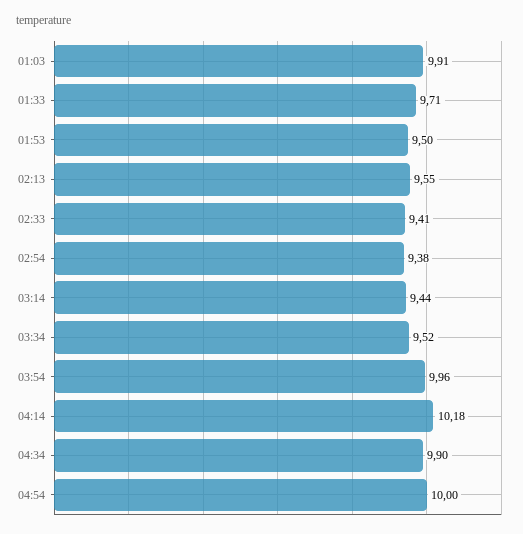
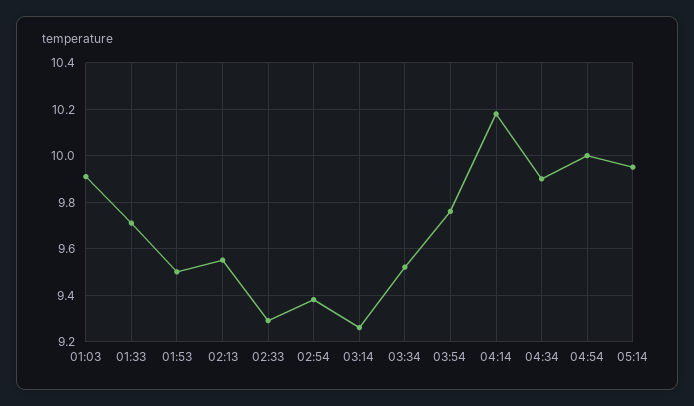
02:33: 9.41 -> 9.3
03:14: 9.44 -> 9.25
03:54: 9.96 -> 9.75
05:14: none -> 9.95

